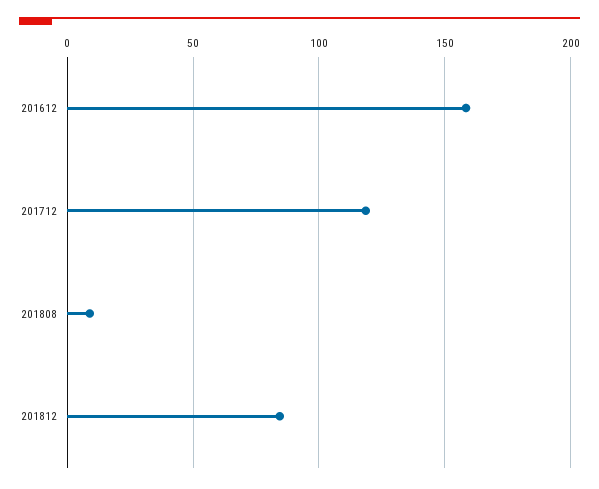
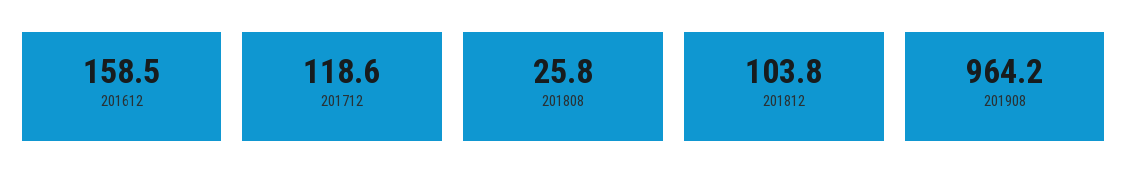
201808: 10 -> 25.8
201812: 85 -> 103.8
201908: none -> 964.2

